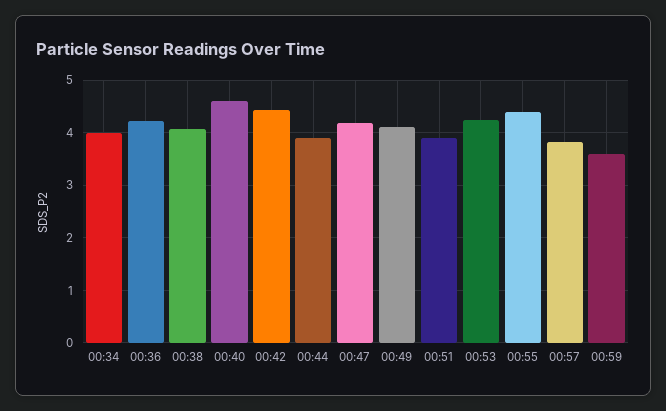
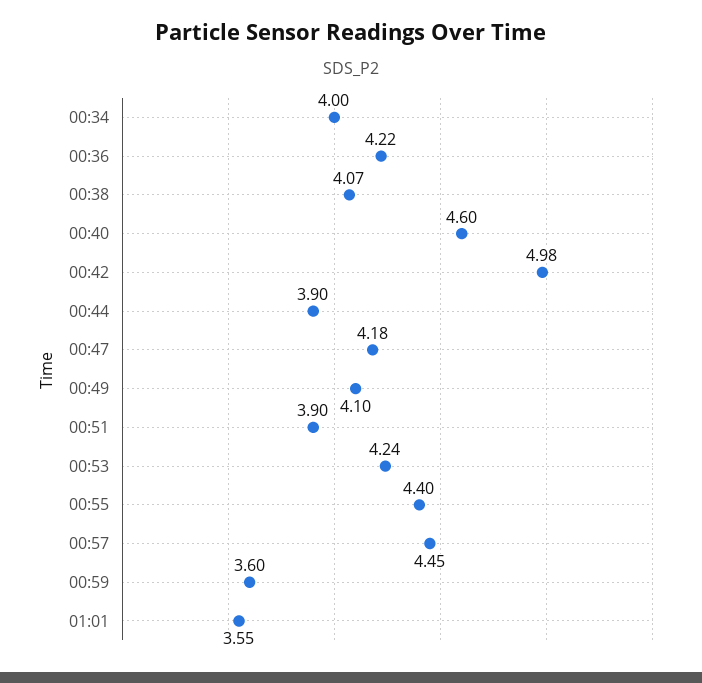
00:42: 4.4 -> 4.98
00:57: 3.8 -> 4.45
01:01: none -> 3.55

